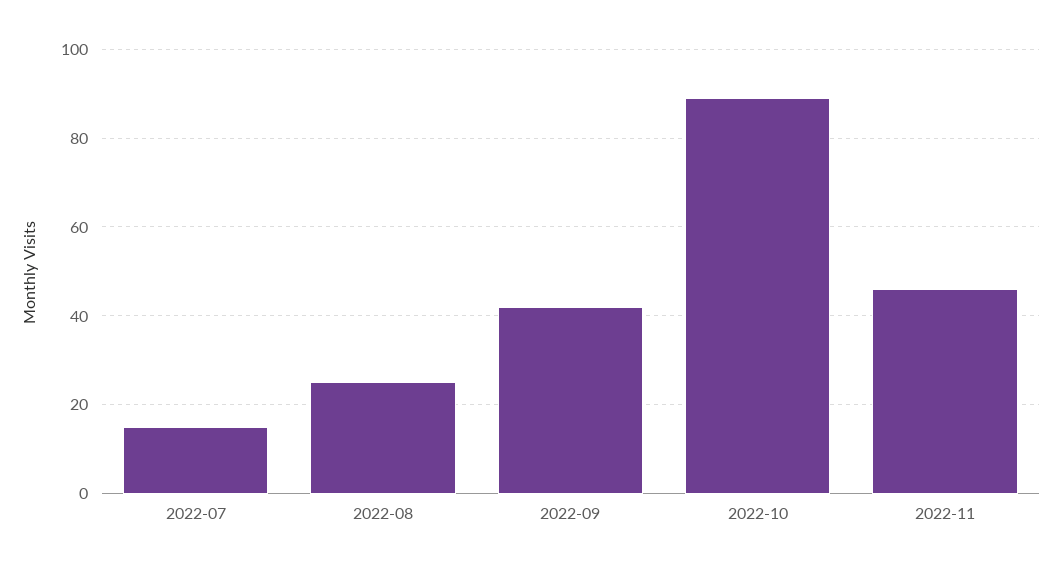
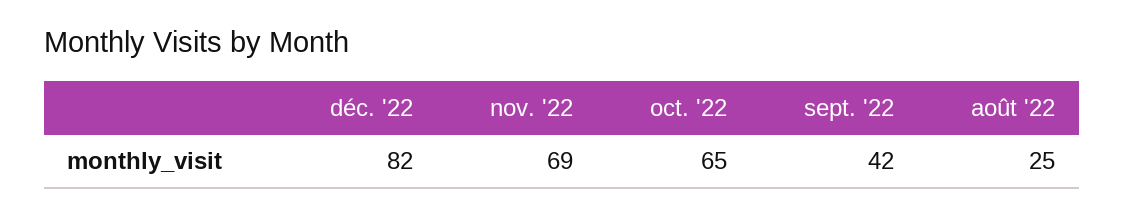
2022-07: 15 -> none
2022-10: 90 -> 65
2022-11: 45 -> 69
déc. '22: none -> 82

